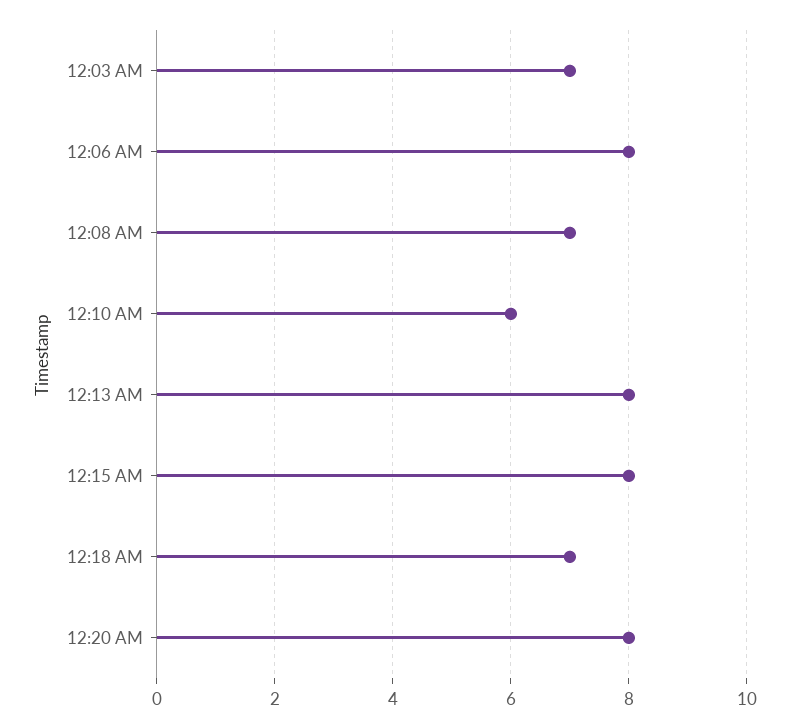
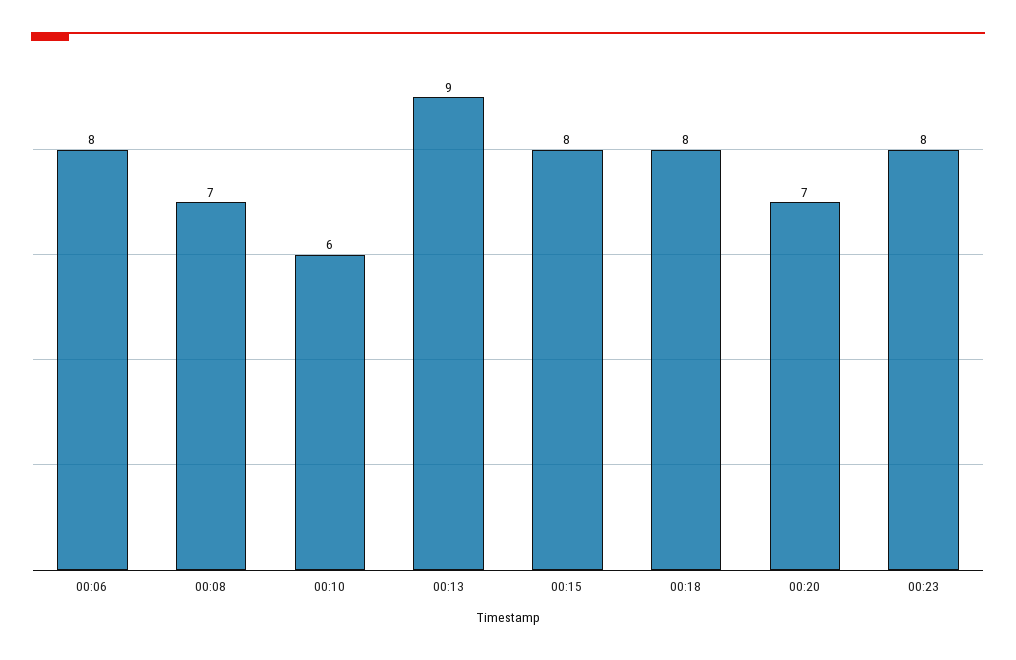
12:03 AM: 7 -> none
12:13 AM: 8 -> 9
12:18 AM: 7 -> 8
12:20 AM: 8 -> 7
00:23: none -> 8

